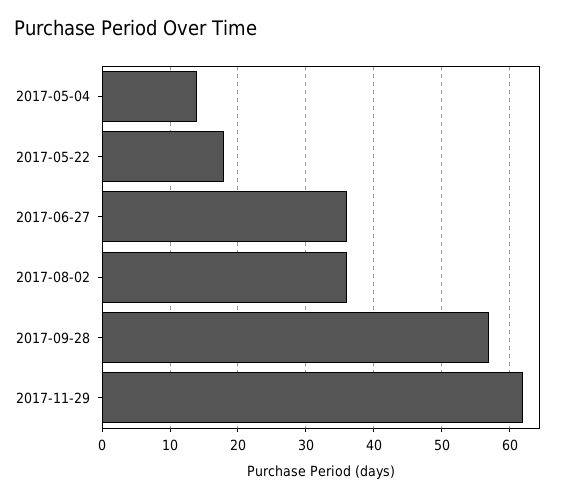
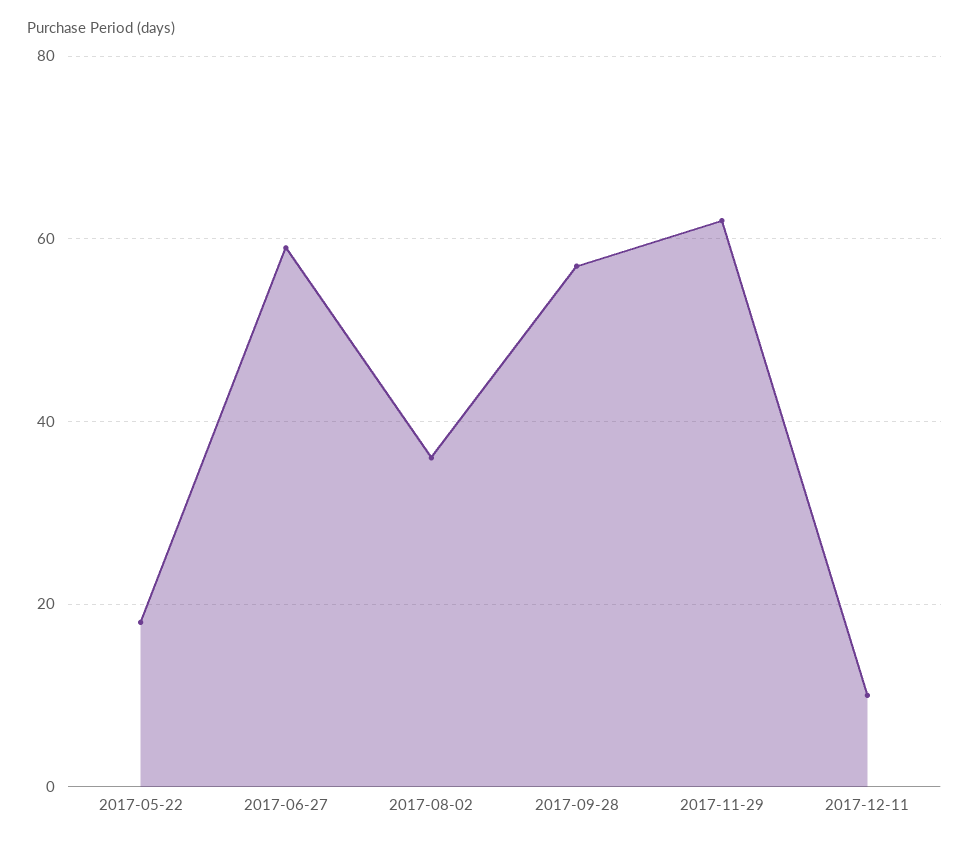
2017-05-04: 14 -> none
2017-06-27: 36 -> 60
2017-12-11: none -> 10

